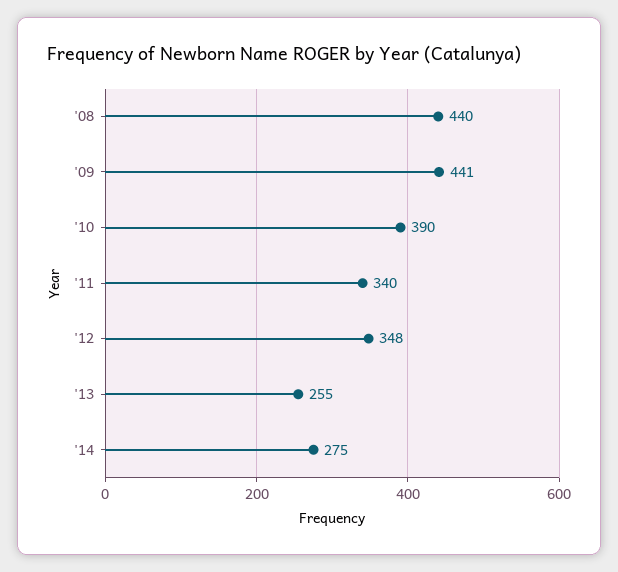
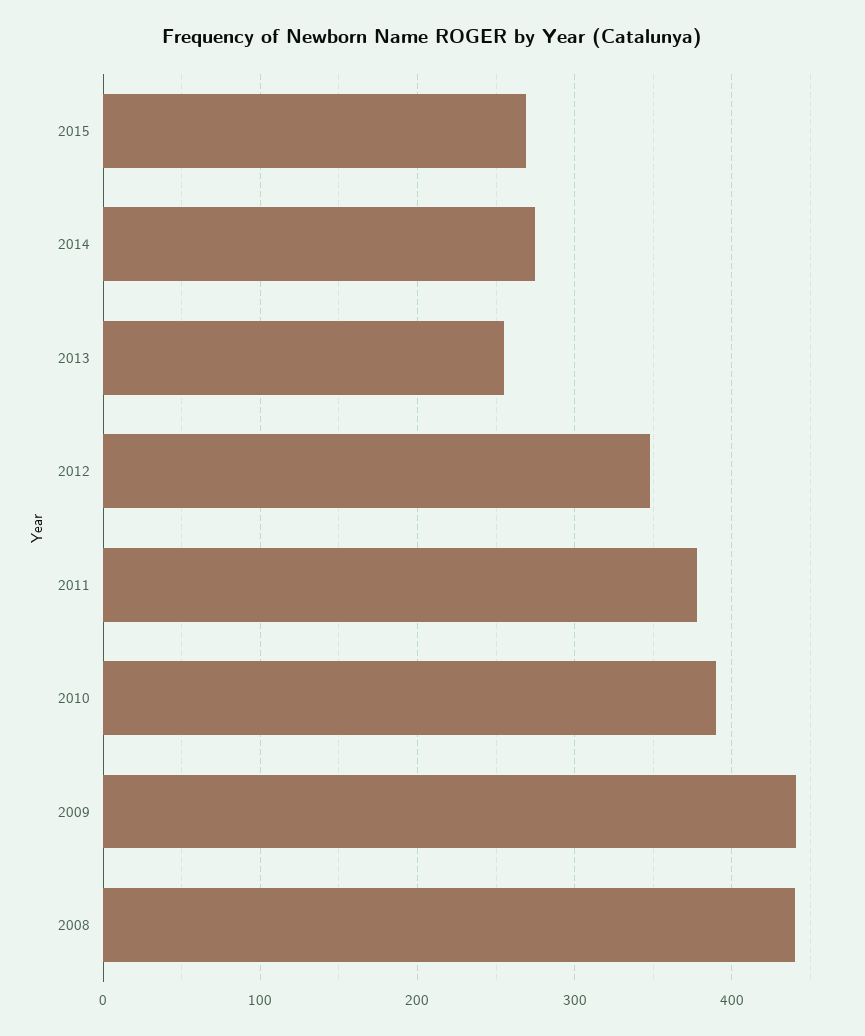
'11: 340 -> 380
2015: none -> 270

